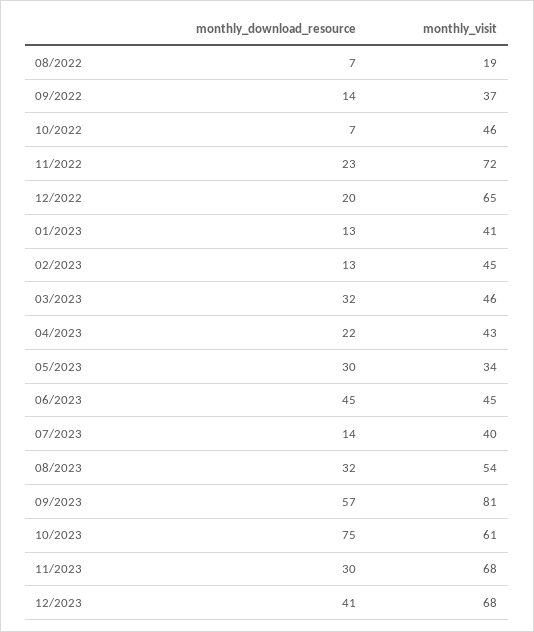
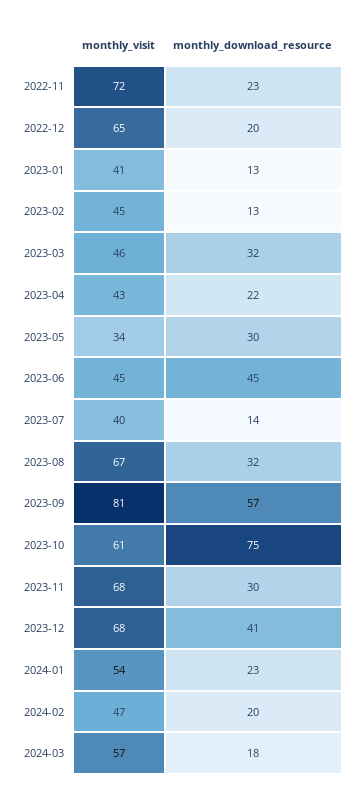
monthly_download_resource, 08/2022: 7 -> none
monthly_visit, 08/2022: 19 -> none
monthly_download_resource, 09/2022: 14 -> none
monthly_visit, 09/2022: 37 -> none
monthly_download_resource, 10/2022: 7 -> none
monthly_visit, 10/2022: 46 -> none
monthly_visit, 08/2023: 54 -> 67
monthly_visit, 2024-01: none -> 54
monthly_download_resource, 2024-01: none -> 23
monthly_visit, 2024-02: none -> 47
monthly_download_resource, 2024-02: none -> 20
monthly_visit, 2024-03: none -> 57
monthly_download_resource, 2024-03: none -> 18

